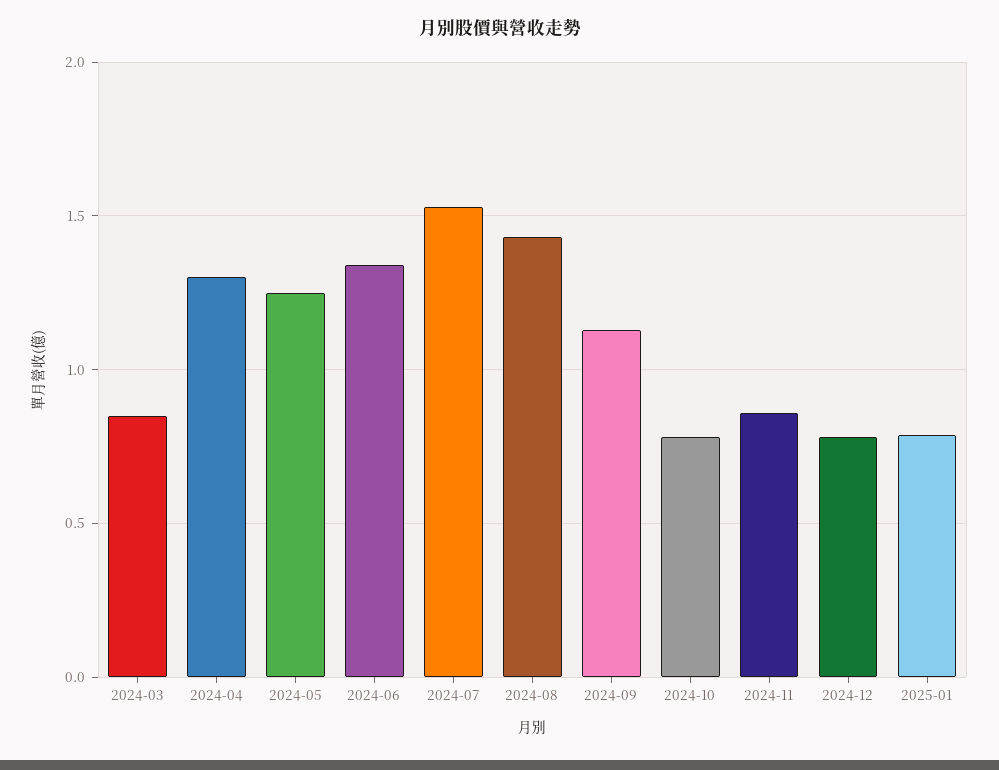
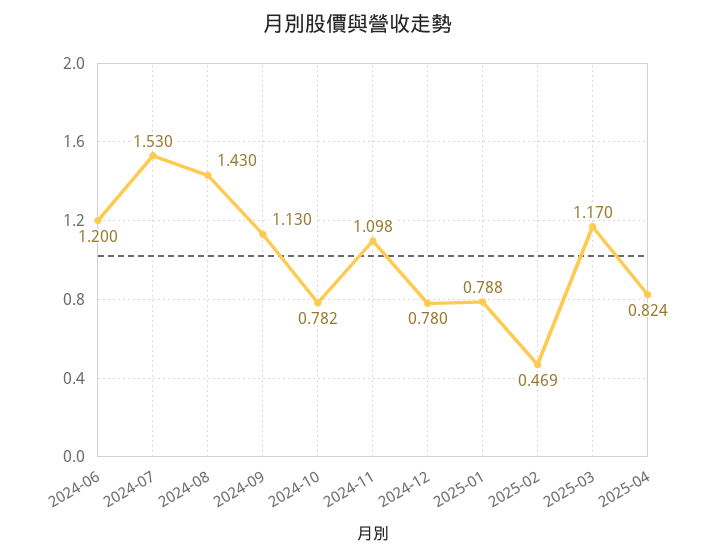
2024-03: 0.85 -> none
2024-04: 1.3 -> none
2024-05: 1.25 -> none
2024-06: 1.35 -> 1.2
2024-11: 0.85 -> 1.098
2025-02: none -> 0.469
2025-03: none -> 1.17
2025-04: none -> 0.824

